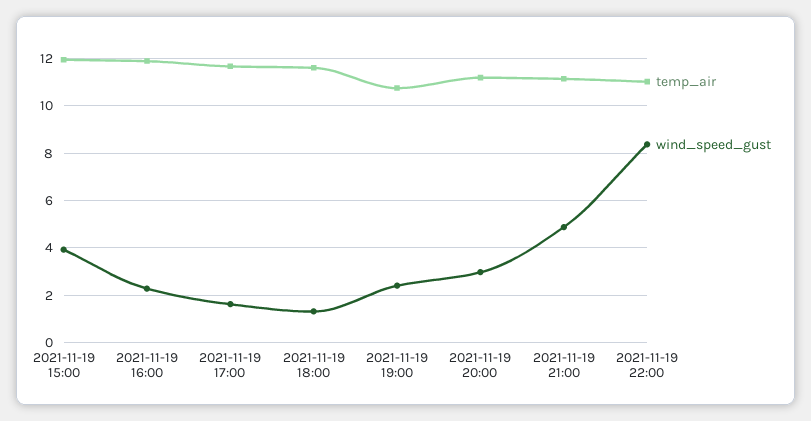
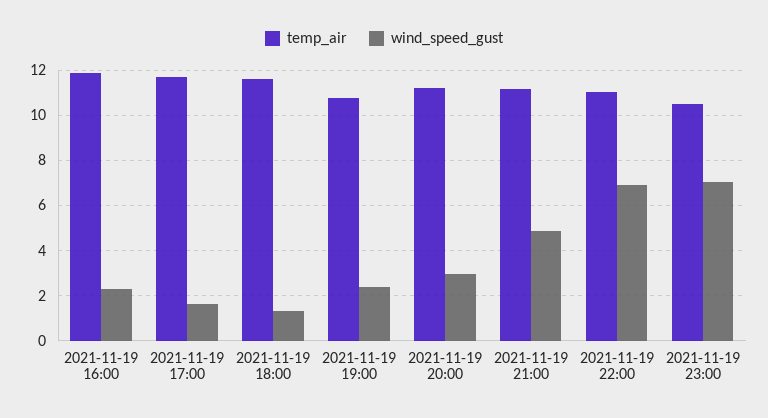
temp_air, 2021-11-19 15:00: 12 -> none
wind_speed_gust, 2021-11-19 15:00: 4 -> none
wind_speed_gust, 2021-11-19 22:00: 8.5 -> 7
temp_air, 2021-11-19 23:00: none -> 10.5
wind_speed_gust, 2021-11-19 23:00: none -> 7

